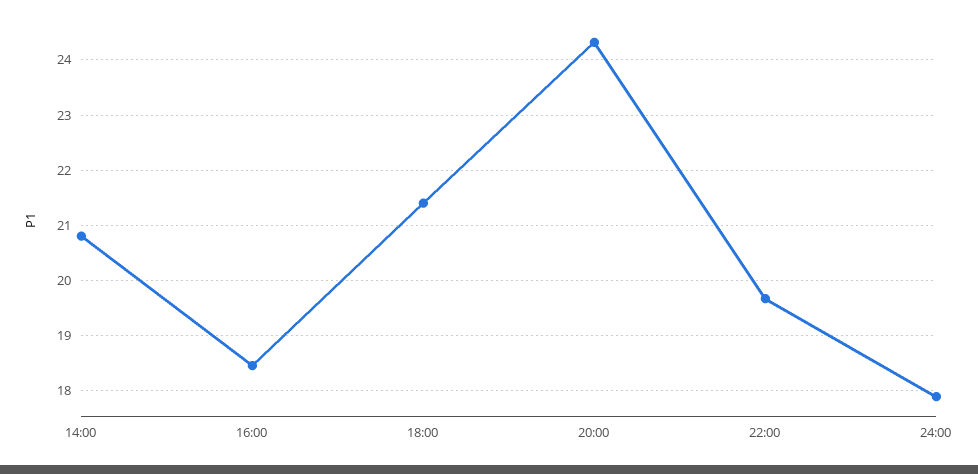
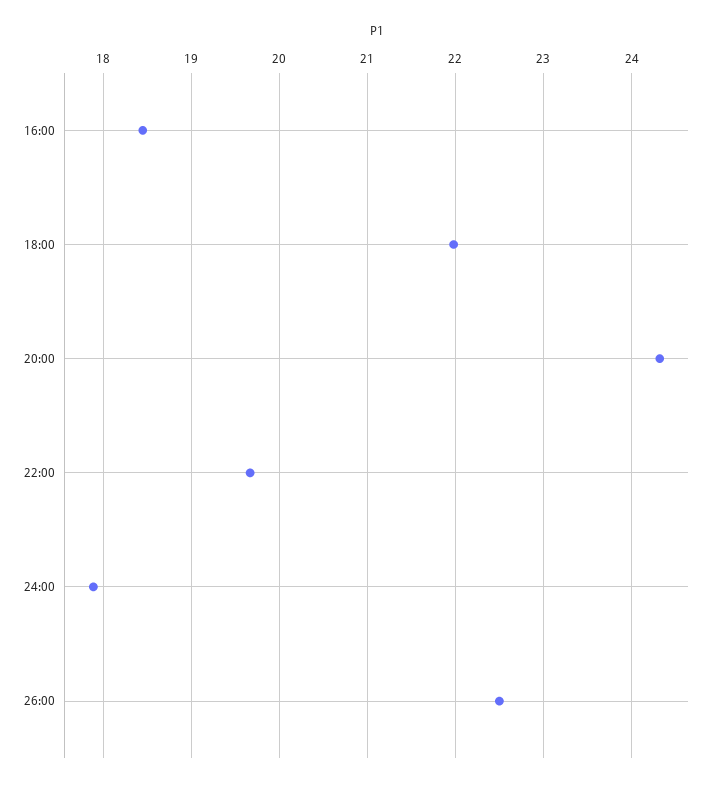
14:00: 20.8 -> none
18:00: 21.4 -> 22
26:00: none -> 22.5

